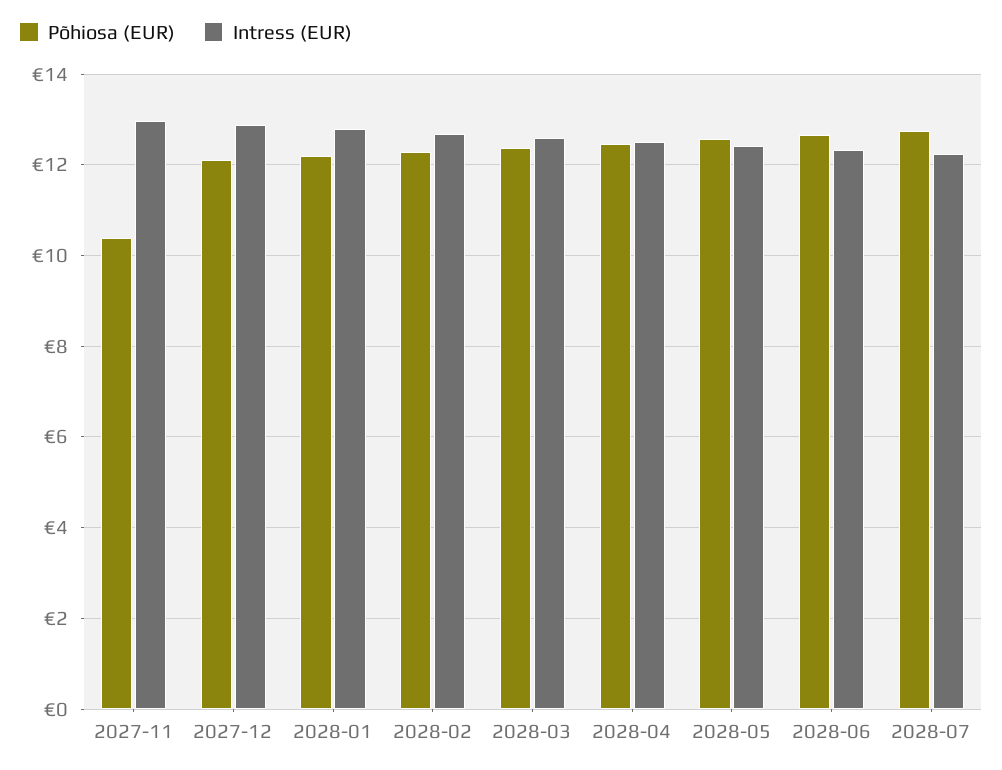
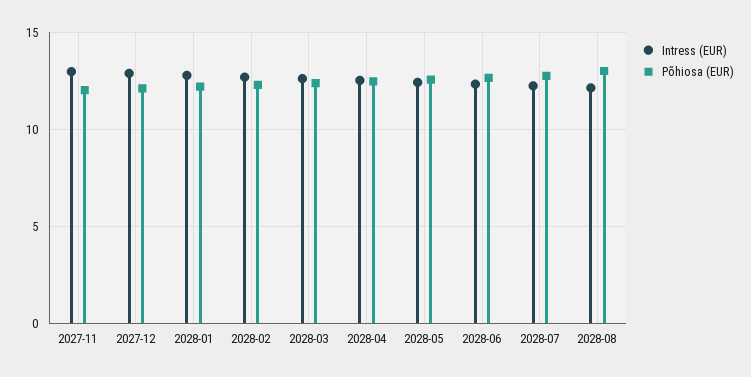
Põhiosa (EUR), 2027-11: 10.4 -> 12
Intress (EUR), 2028-08: none -> 12
Põhiosa (EUR), 2028-08: none -> 13

